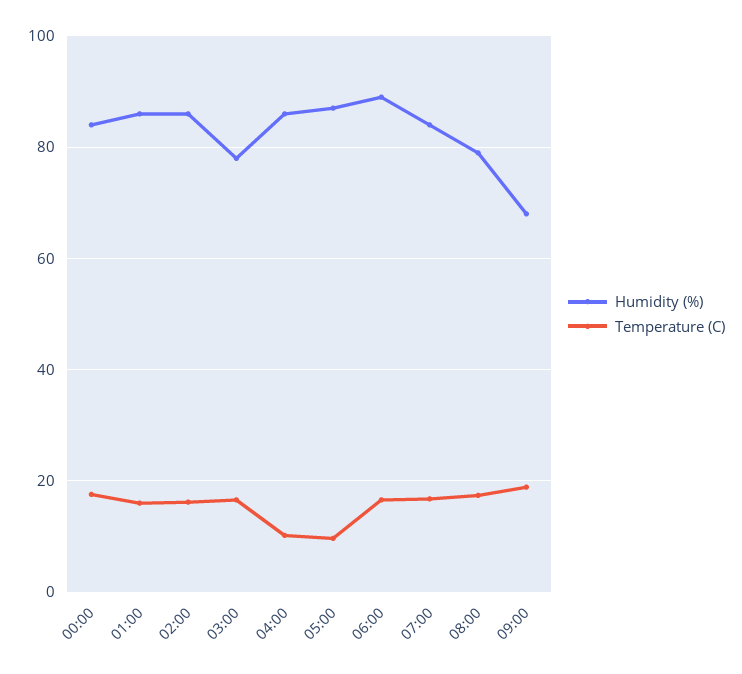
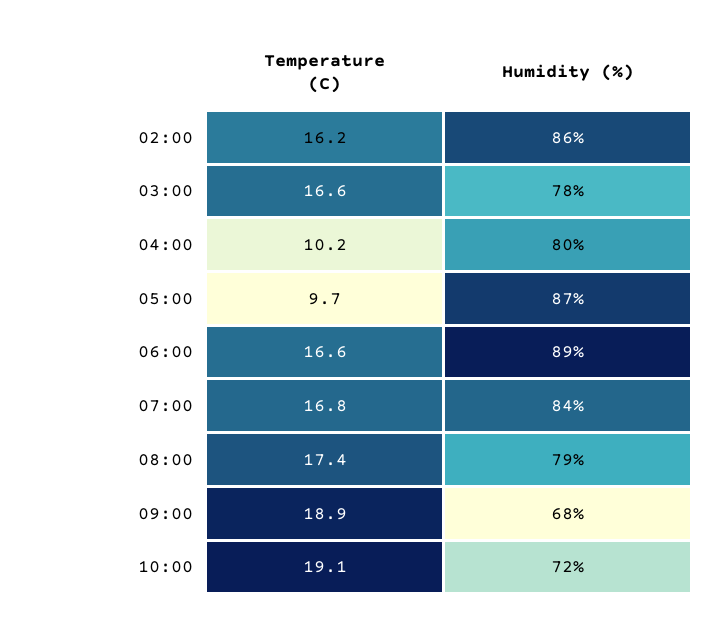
Humidity (%), 00:00: 84 -> none
Temperature (C), 00:00: 18 -> none
Humidity (%), 01:00: 86 -> none
Temperature (C), 01:00: 16 -> none
Humidity (%), 04:00: 86 -> 80
Temperature (C), 10:00: none -> 19.1
Humidity (%), 10:00: none -> 72

